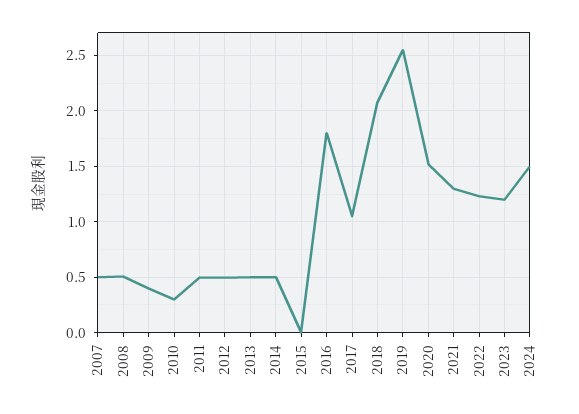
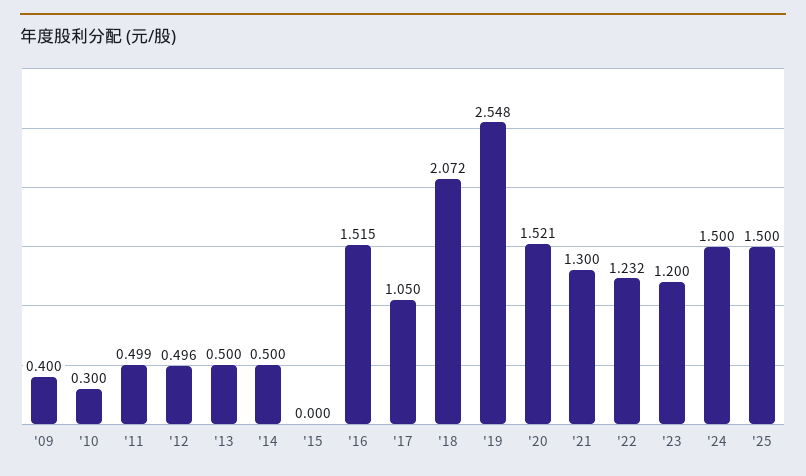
2007: 0.5 -> none
2008: 0.5 -> none
2016: 1.8 -> 1.515
'25: none -> 1.5

